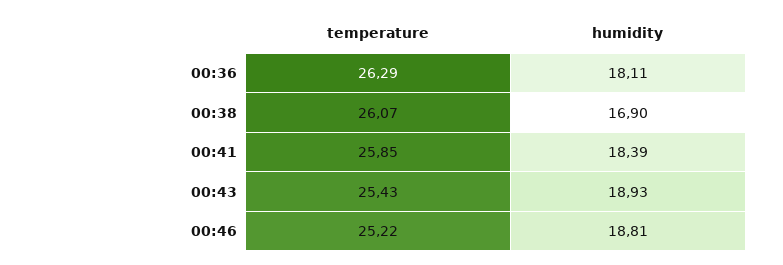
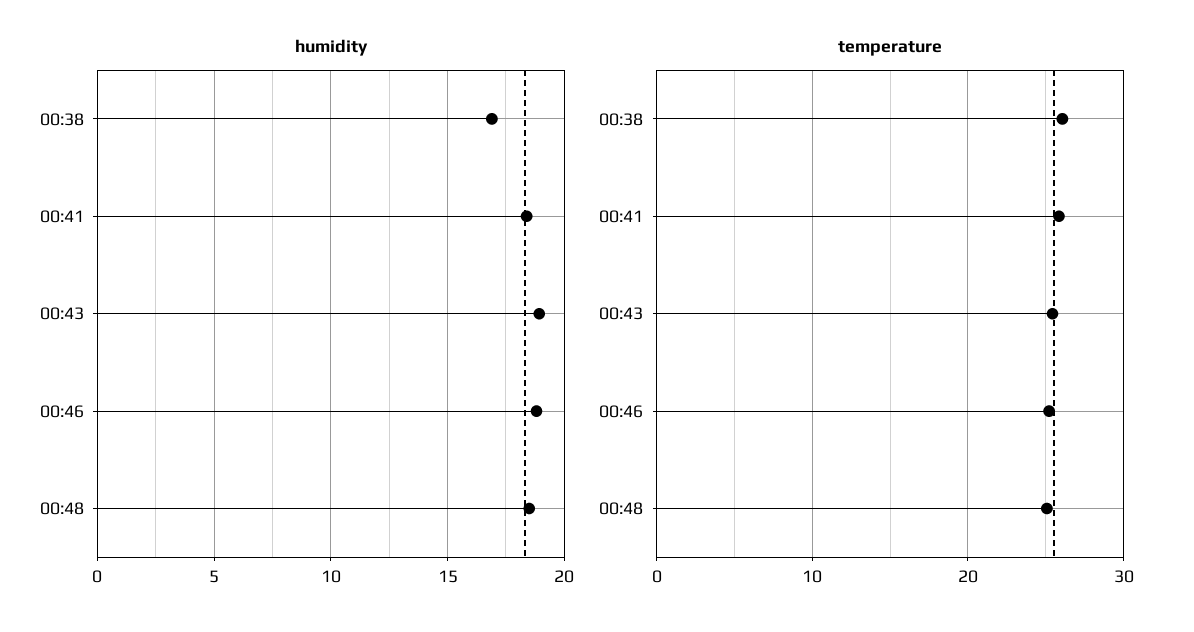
temperature, 00:36: 26.29 -> none
humidity, 00:36: 18.11 -> none
humidity, 00:48: none -> 18.5
temperature, 00:48: none -> 25

